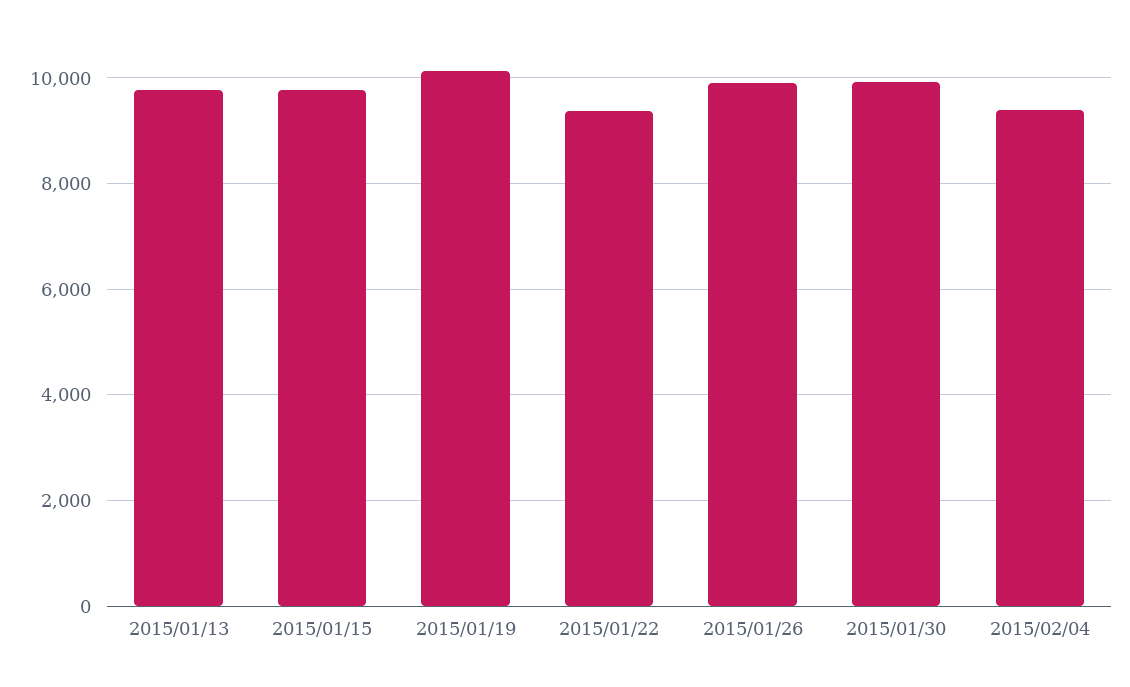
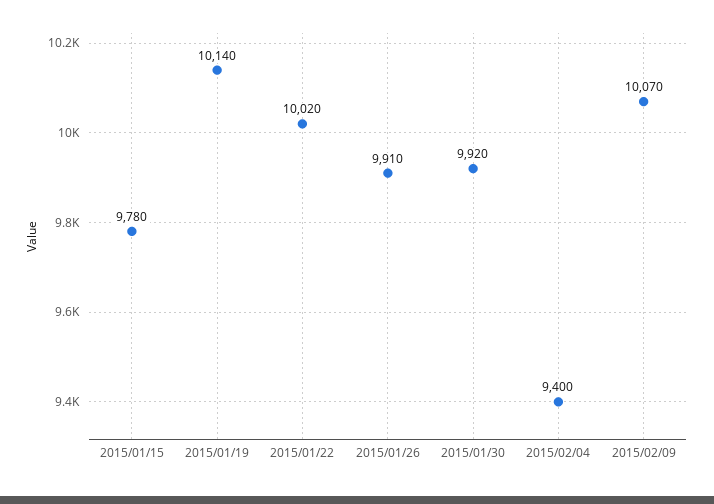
2015/01/13: 9800 -> none
2015/01/22: 9400 -> 10020
2015/02/09: none -> 10070

